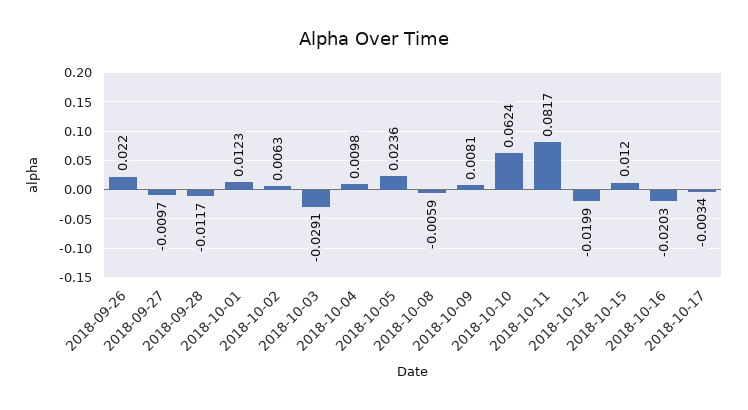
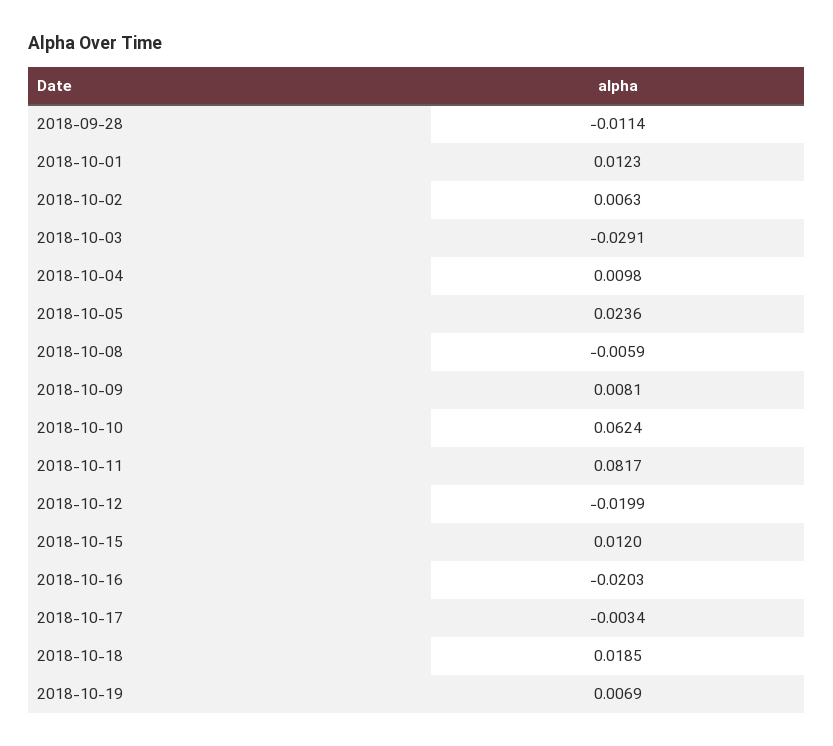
2018-09-26: 0.022 -> none
2018-09-27: -0.0097 -> none
2018-09-28: -0.0117 -> -0.0114
2018-10-18: none -> 0.0185
2018-10-19: none -> 0.0069

